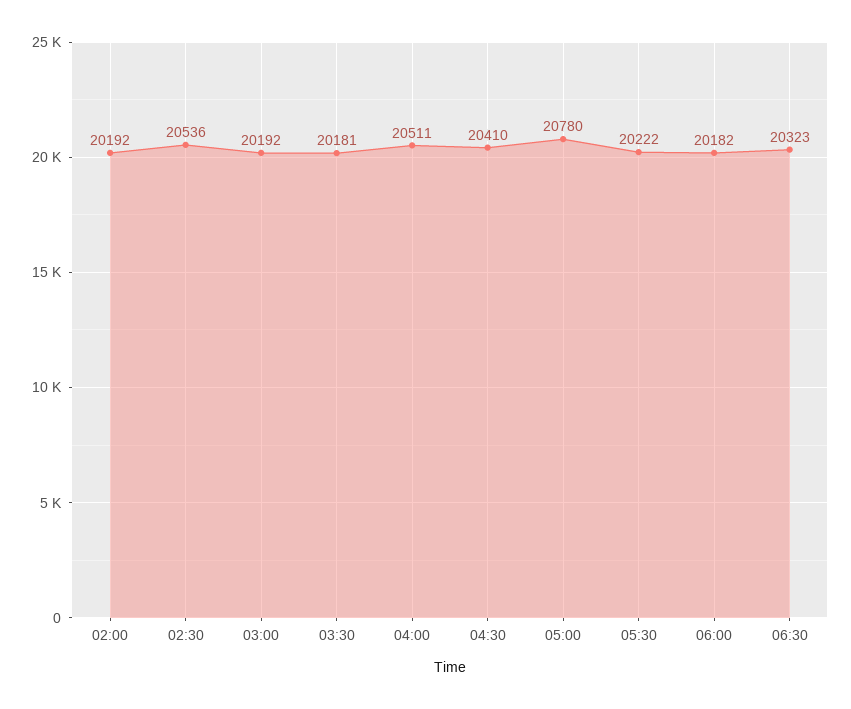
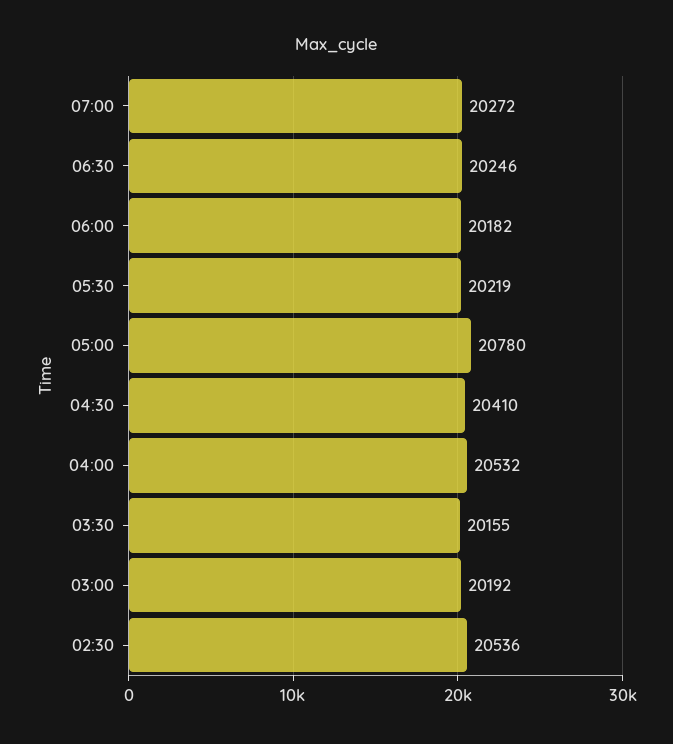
02:00: 20192 -> none
03:30: 20181 -> 20155
04:00: 20511 -> 20532
05:30: 20222 -> 20219
06:30: 20323 -> 20246
07:00: none -> 20272

